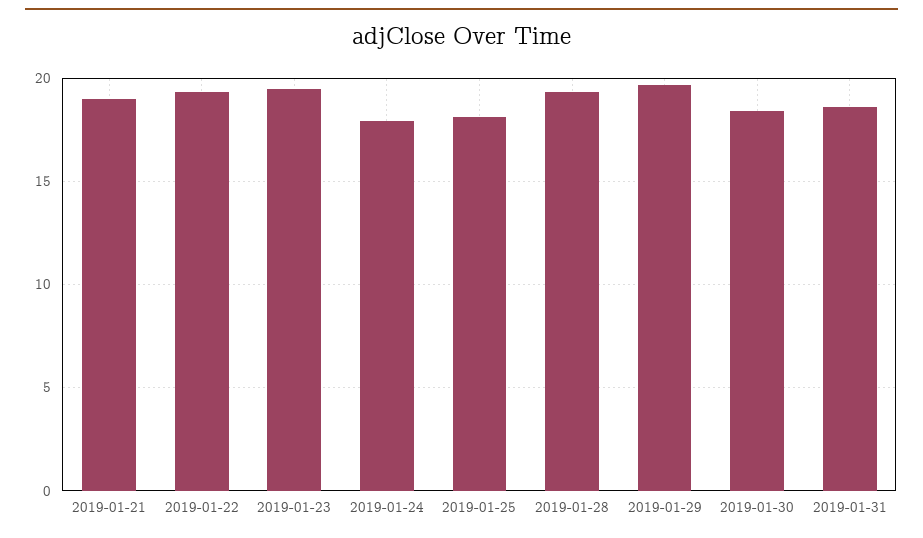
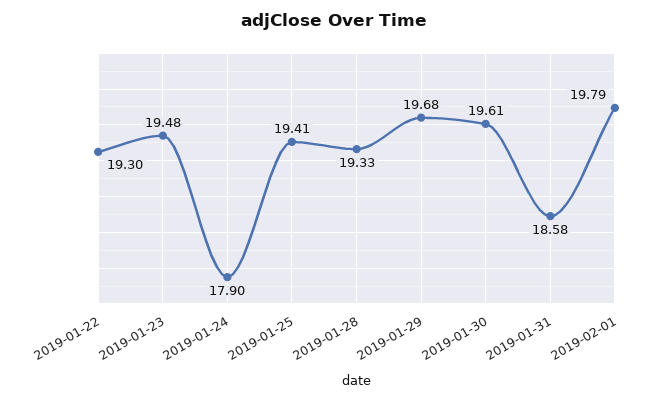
2019-01-21: 19 -> none
2019-01-25: 18 -> 19.41
2019-01-30: 18.5 -> 19.61
2019-02-01: none -> 19.79

